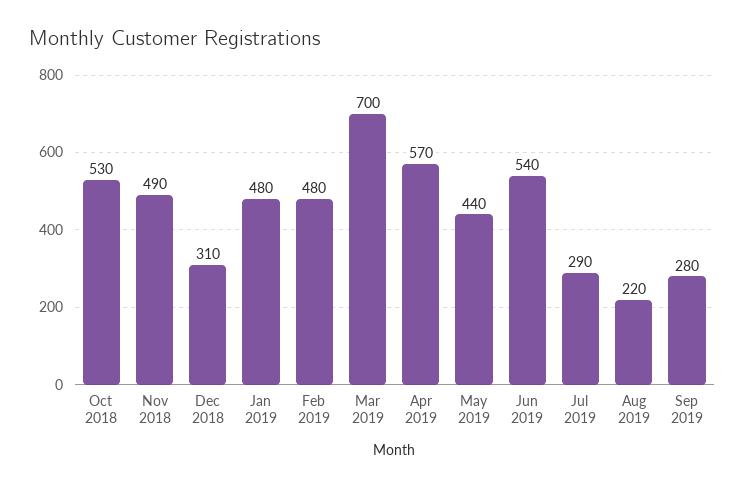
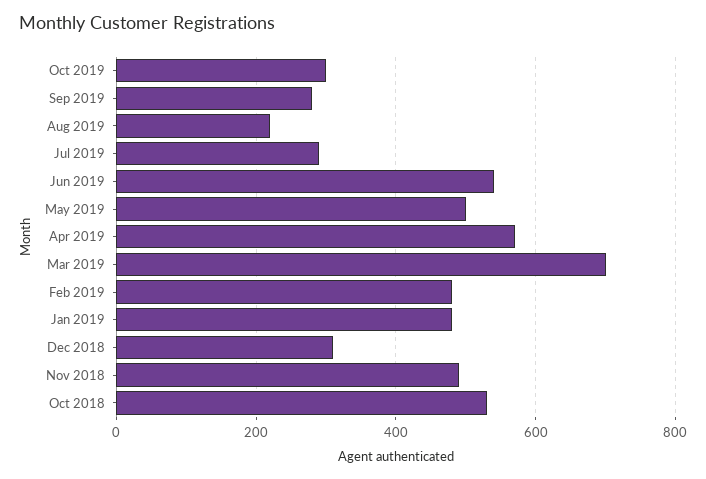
May 2019: 440 -> 500
Oct 2019: none -> 300

